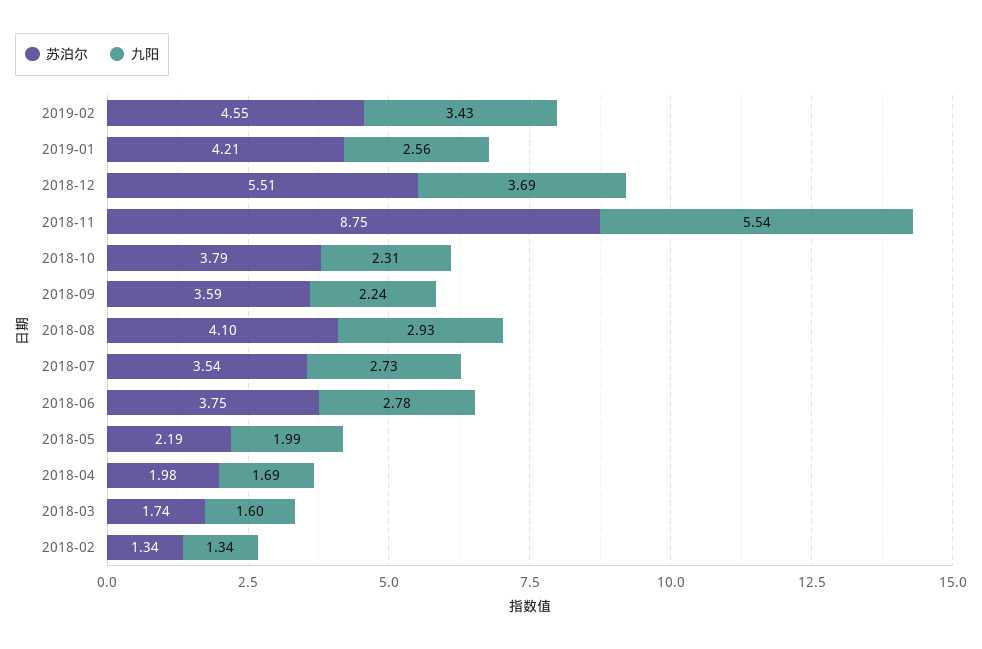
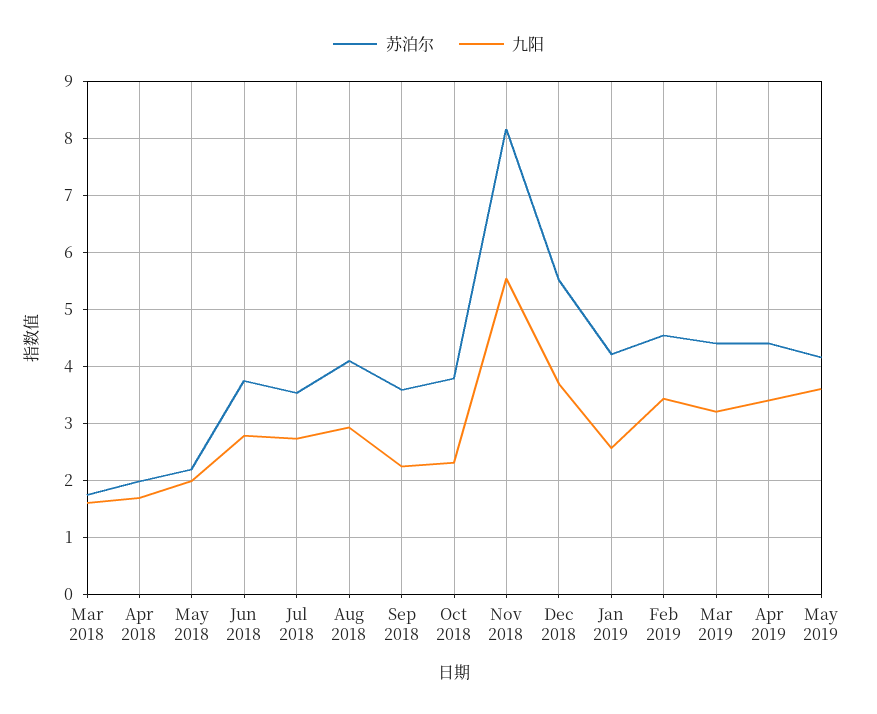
苏泊尔, 2018-11: 8.75 -> 8.2
苏泊尔, 2018-02: 1.34 -> none
九阳, 2018-02: 1.34 -> none
苏泊尔, Mar 2019: none -> 4.4
九阳, Mar 2019: none -> 3.2
苏泊尔, Apr 2019: none -> 4.4
九阳, Apr 2019: none -> 3.4
苏泊尔, May 2019: none -> 4.2
九阳, May 2019: none -> 3.6

